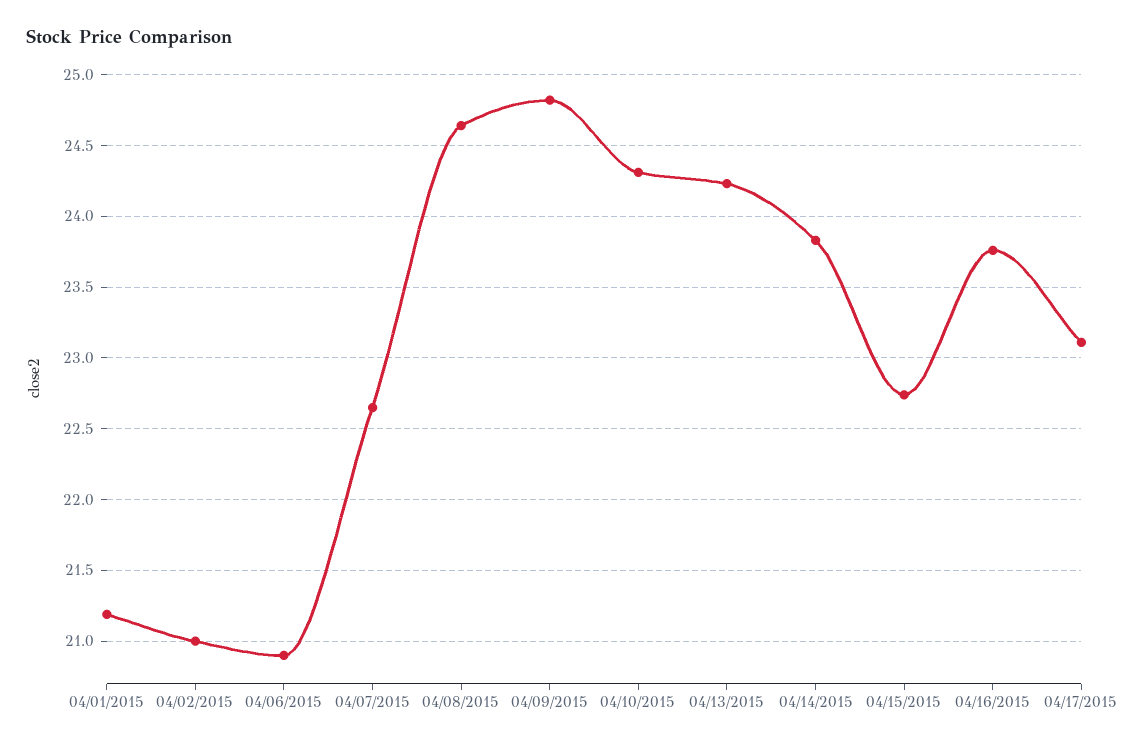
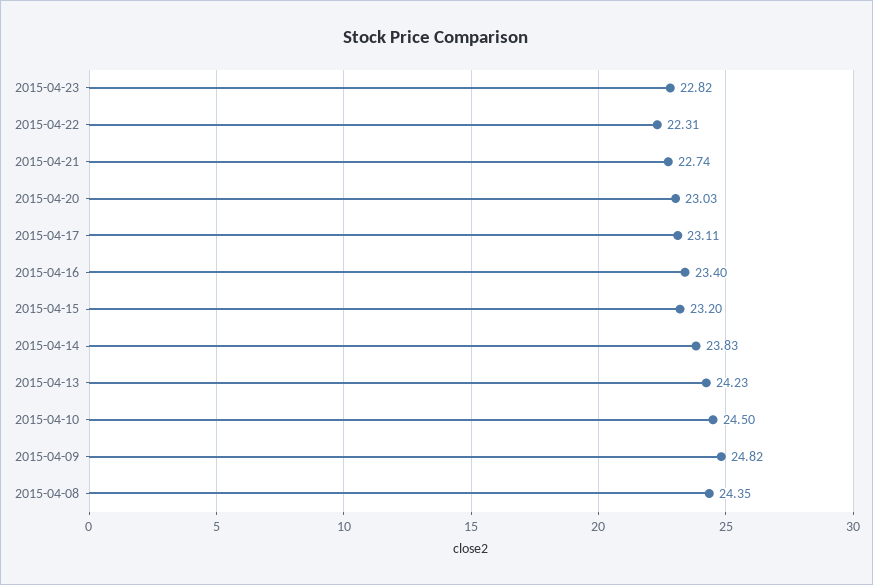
04/01/2015: 21.2 -> none
04/02/2015: 21 -> none
04/06/2015: 20.9 -> none
04/07/2015: 22.65 -> none
04/08/2015: 24.65 -> 24.35
04/10/2015: 24.3 -> 24.5
04/15/2015: 22.75 -> 23.2
04/16/2015: 23.75 -> 23.4
2015-04-23: none -> 22.82
2015-04-22: none -> 22.31
2015-04-21: none -> 22.74
2015-04-20: none -> 23.03

